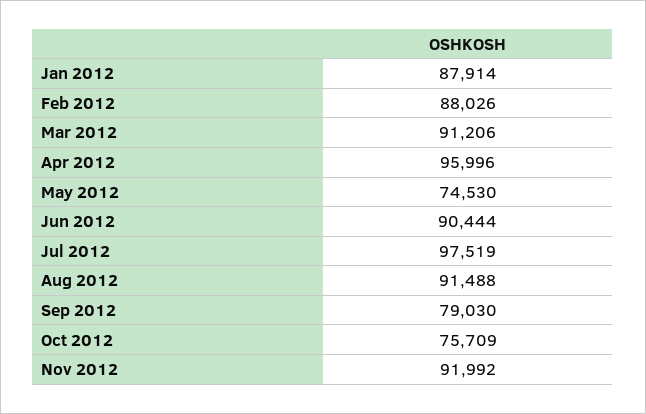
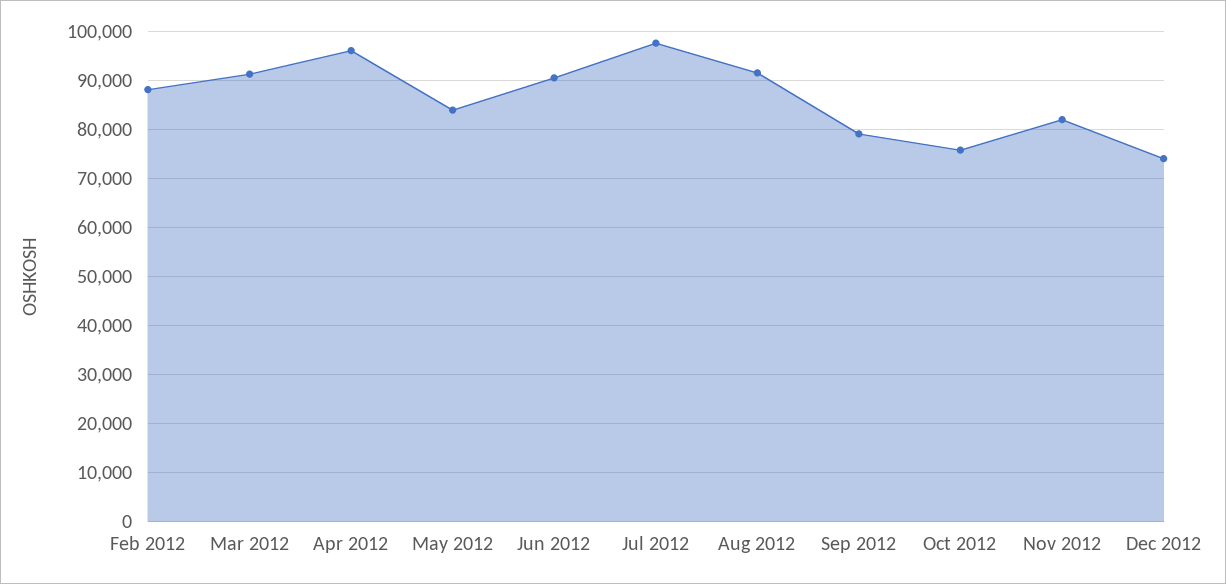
Jan 2012: 87914 -> none
May 2012: 74530 -> 84000
Nov 2012: 91992 -> 82000
Dec 2012: none -> 74000

